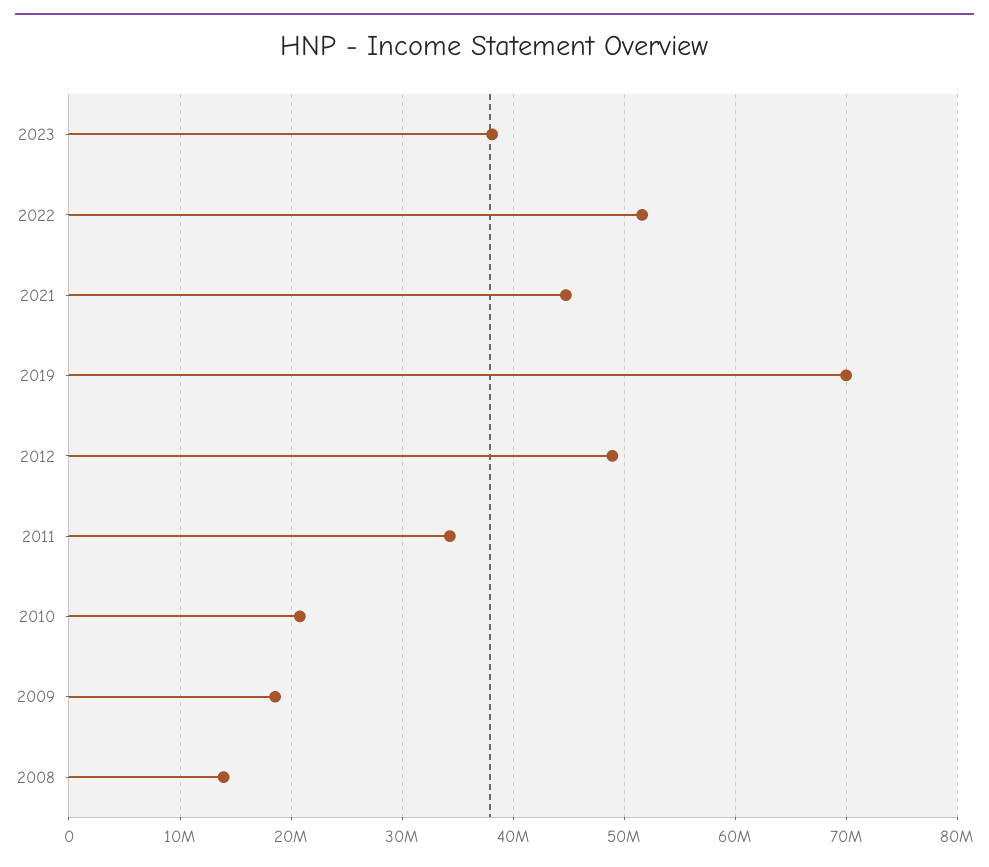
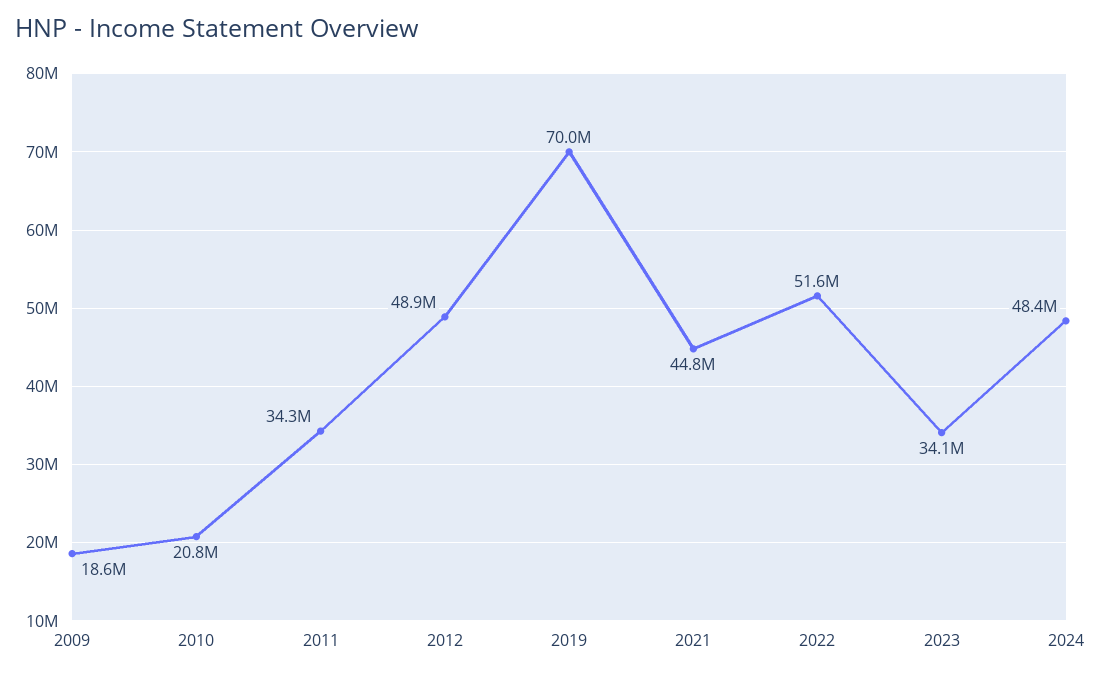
2023: 38000000 -> 34100000
2008: 14000000 -> none
2024: none -> 48400000

